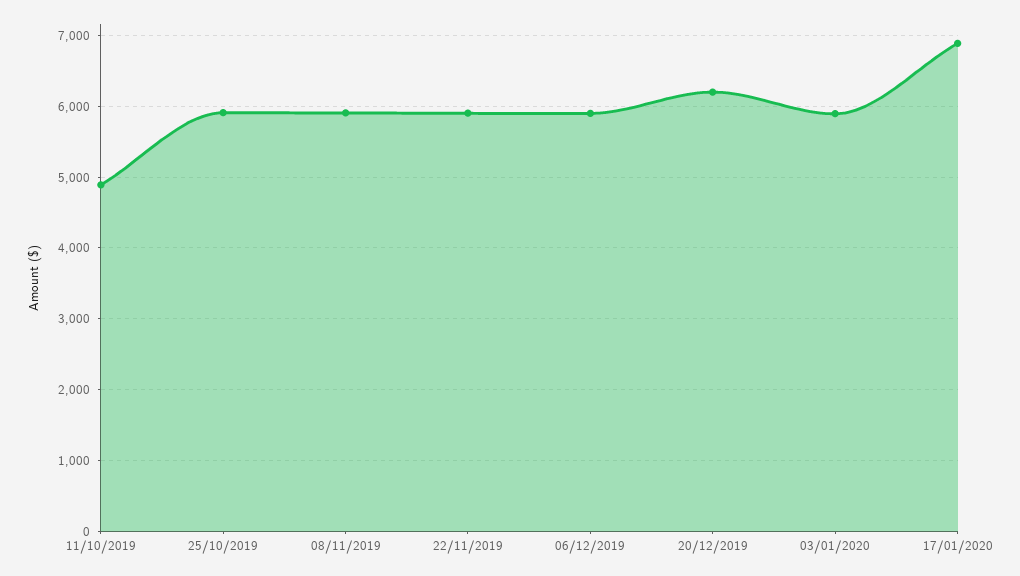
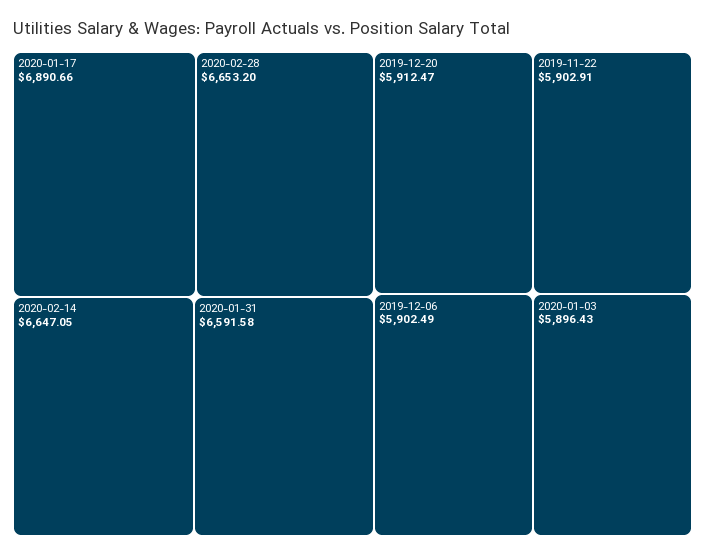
11/10/2019: 4900 -> none
25/10/2019: 5900 -> none
08/11/2019: 5900 -> none
20/12/2019: 6200 -> 5912.47
2020-02-28: none -> 6653.2
2020-02-14: none -> 6647.05
2020-01-31: none -> 6591.58

